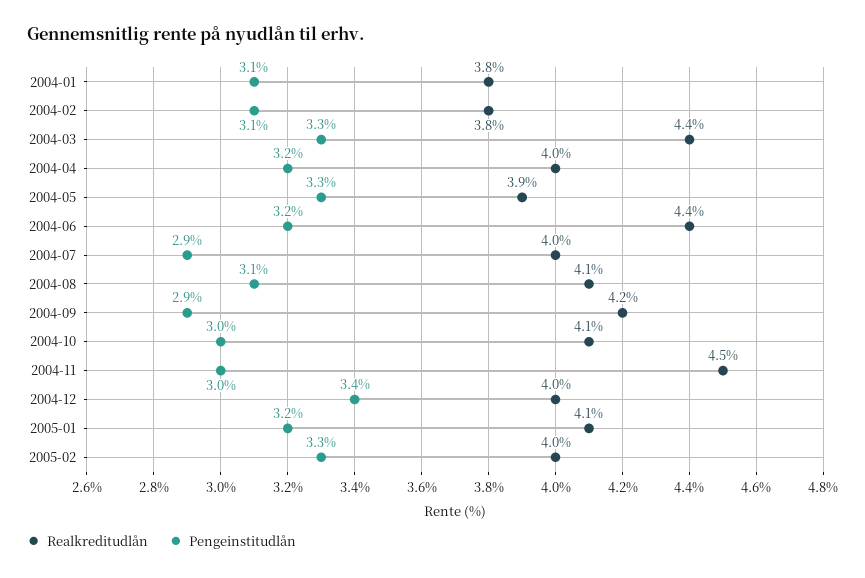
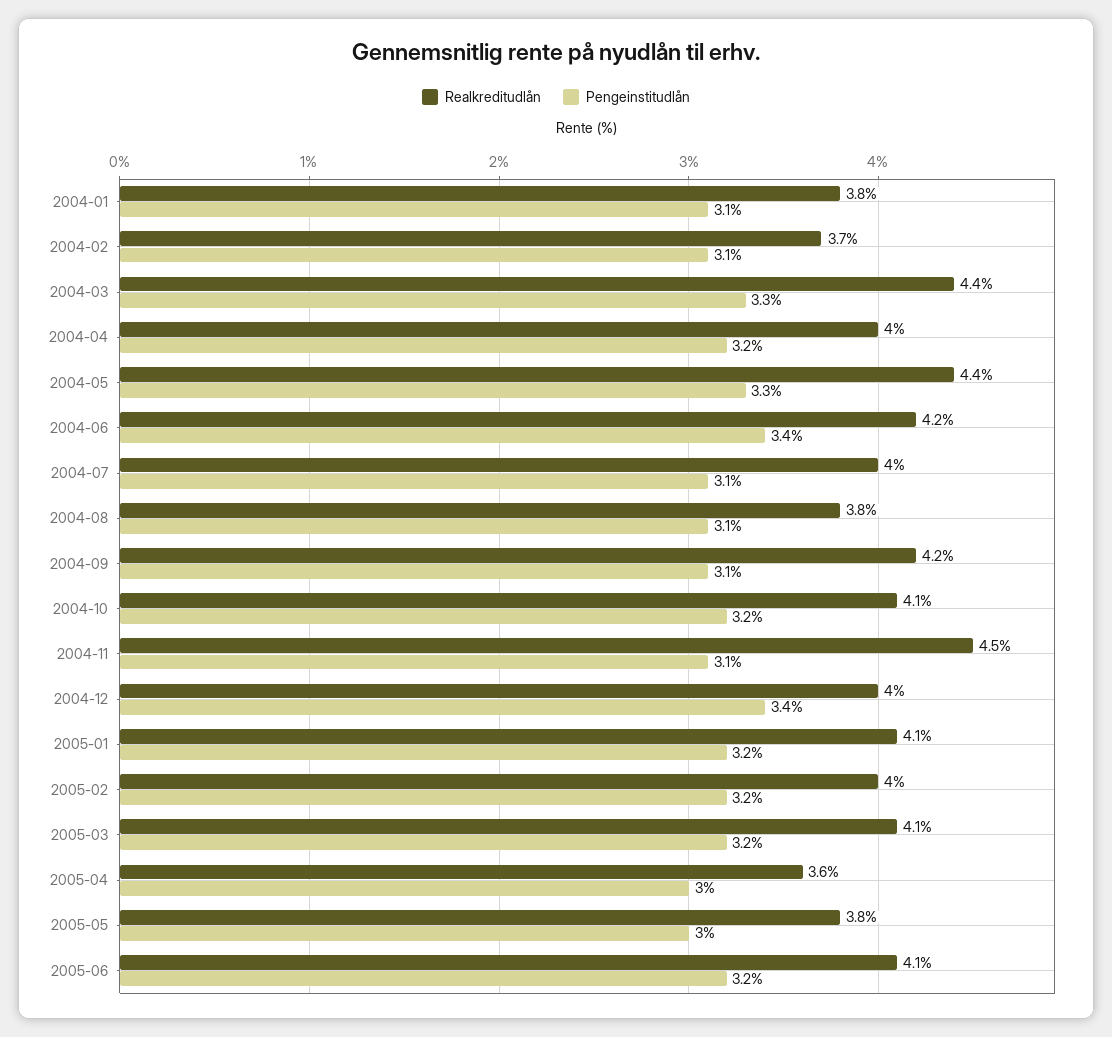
Realkreditudlån, 2004-02: 3.8 -> 3.7
Realkreditudlån, 2004-05: 3.9 -> 4.4
Realkreditudlån, 2004-06: 4.4 -> 4.2
Pengeinstitudlån, 2004-06: 3.2 -> 3.4
Pengeinstitudlån, 2004-07: 2.9 -> 3.1
Realkreditudlån, 2004-08: 4.1 -> 3.8
Pengeinstitudlån, 2004-09: 2.9 -> 3.1
Pengeinstitudlån, 2004-10: 3 -> 3.2
Pengeinstitudlån, 2004-11: 3 -> 3.1
Pengeinstitudlån, 2005-02: 3.3 -> 3.2
Realkreditudlån, 2005-03: none -> 4.1
Pengeinstitudlån, 2005-03: none -> 3.2
Realkreditudlån, 2005-04: none -> 3.6
Pengeinstitudlån, 2005-04: none -> 3
Realkreditudlån, 2005-05: none -> 3.8
Pengeinstitudlån, 2005-05: none -> 3
Realkreditudlån, 2005-06: none -> 4.1
Pengeinstitudlån, 2005-06: none -> 3.2

